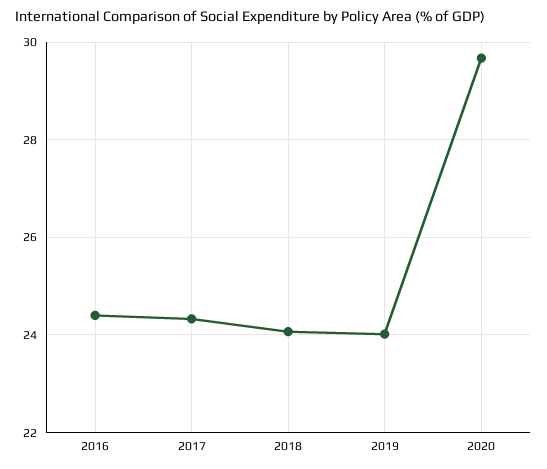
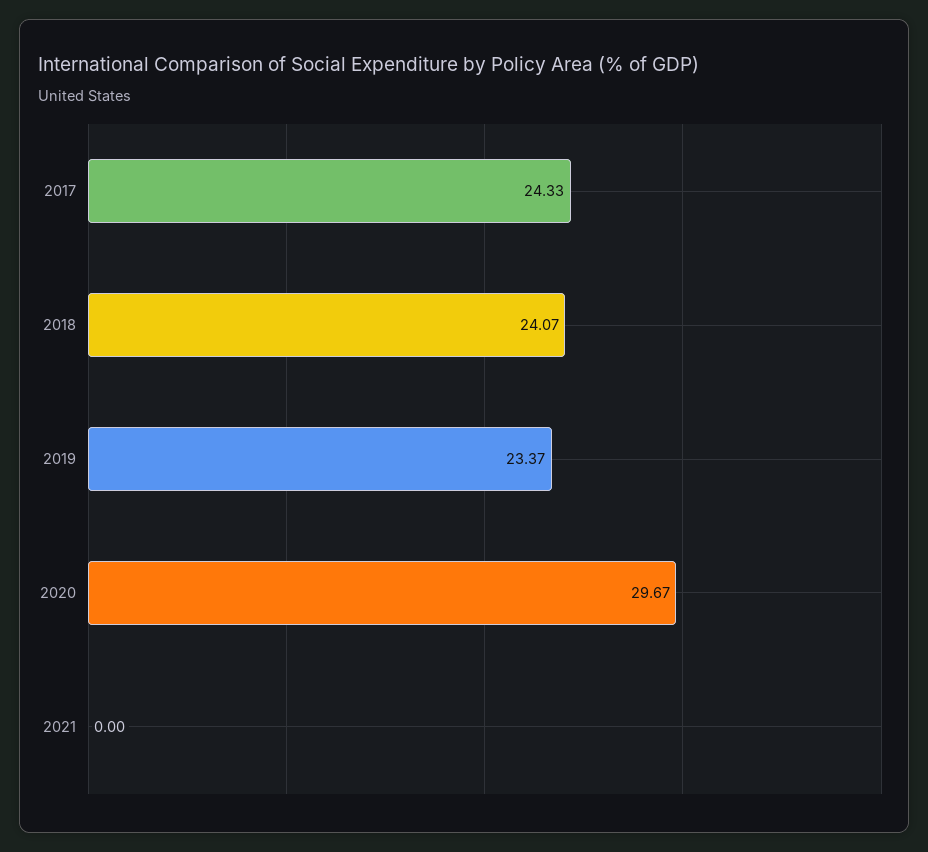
2016: 24.4 -> none
2019: 24 -> 23.37
2021: none -> 0

